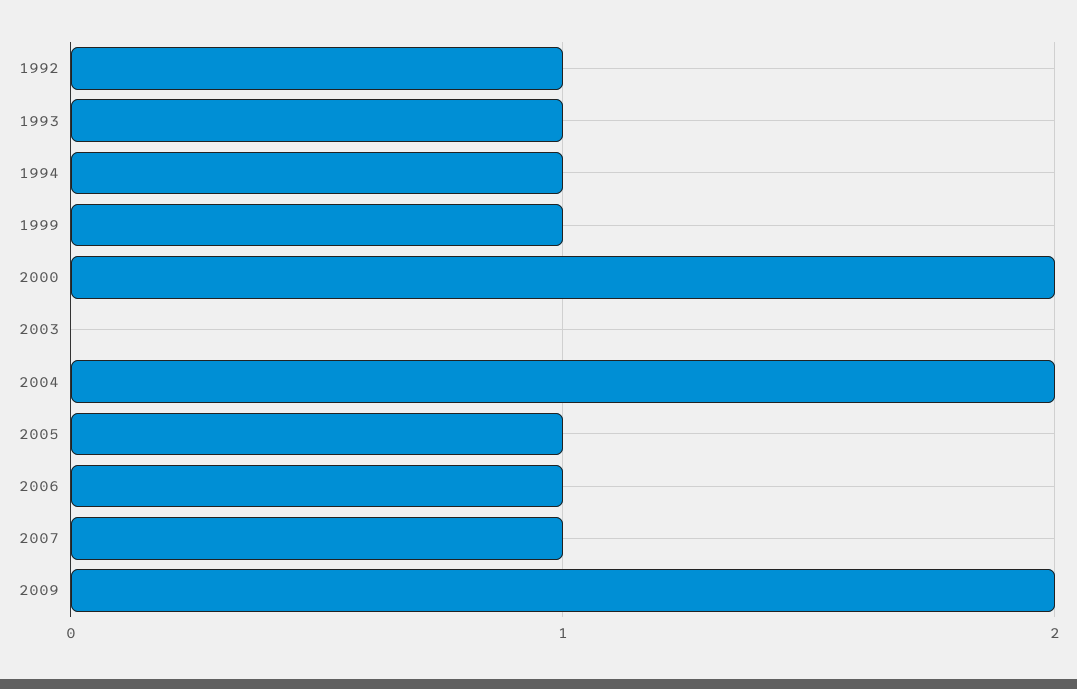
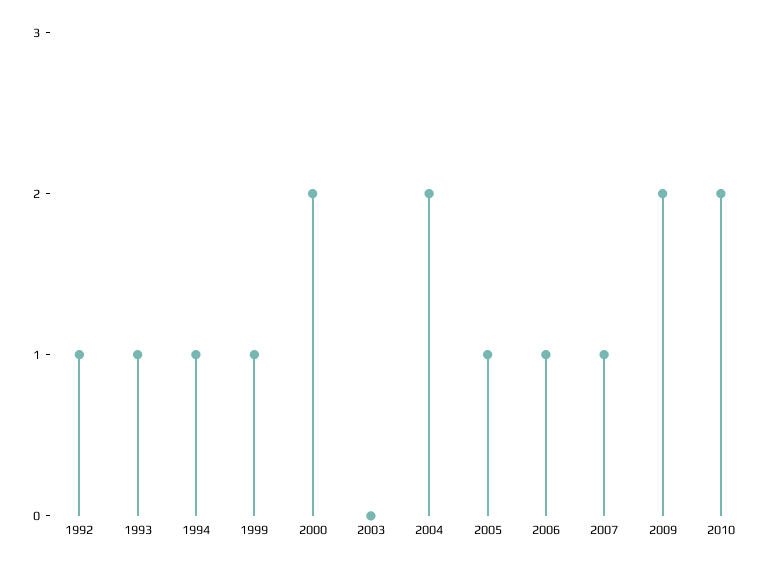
2010: none -> 2

